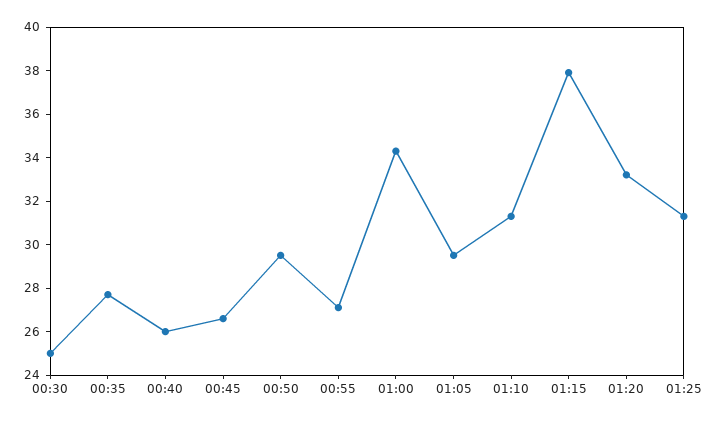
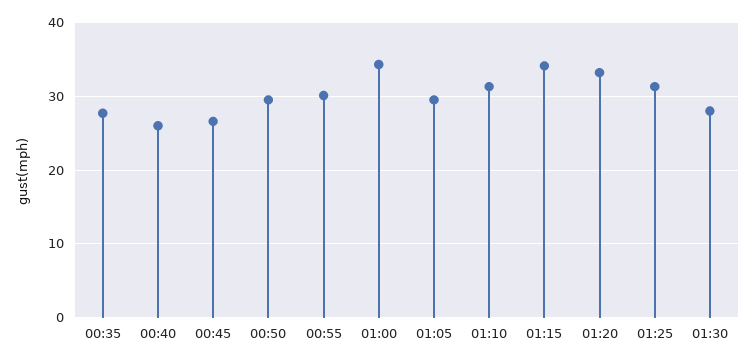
00:30: 25 -> none
00:55: 27 -> 30
01:15: 38 -> 34
01:30: none -> 28

